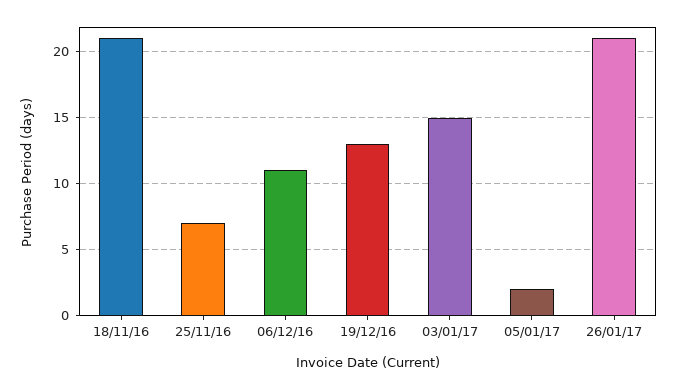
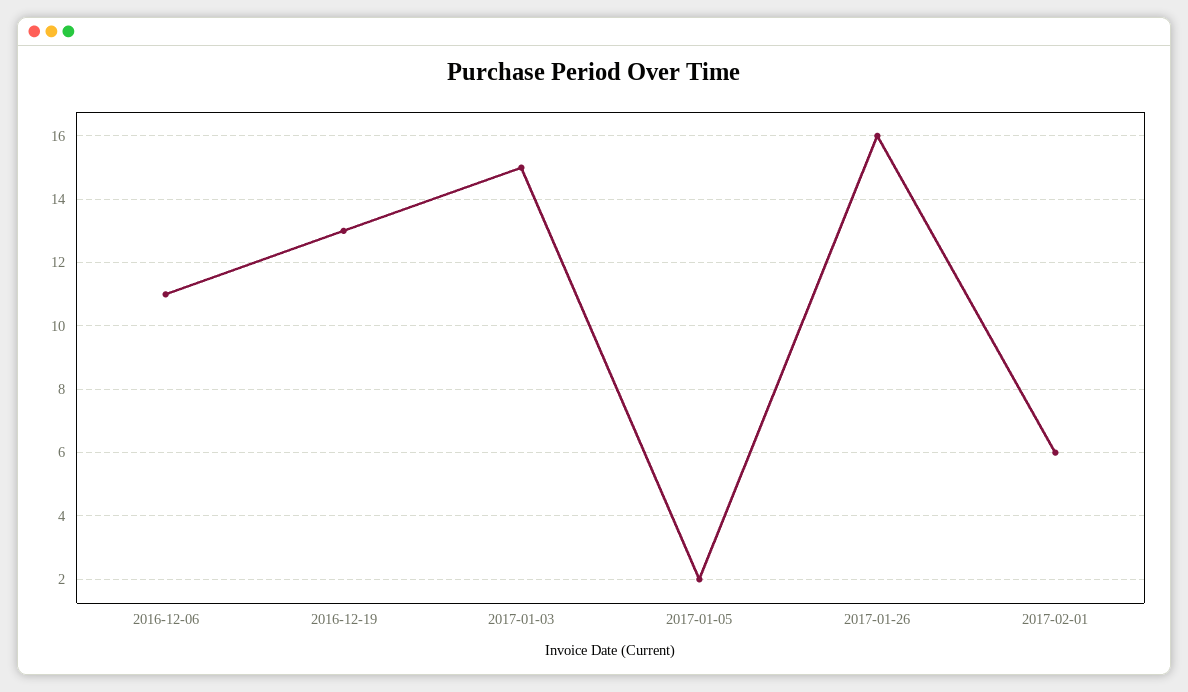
18/11/16: 21 -> none
25/11/16: 7 -> none
26/01/17: 21 -> 16
2017-02-01: none -> 6

